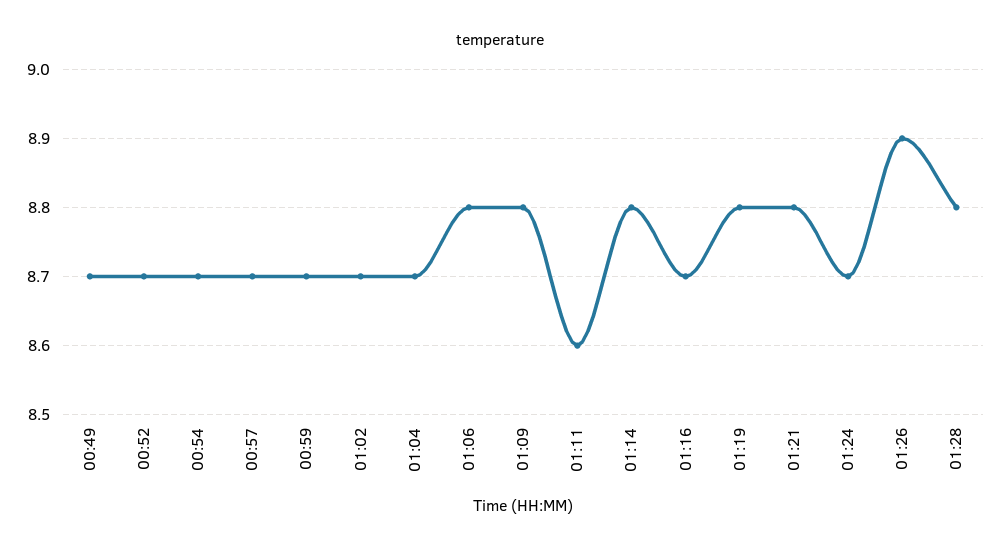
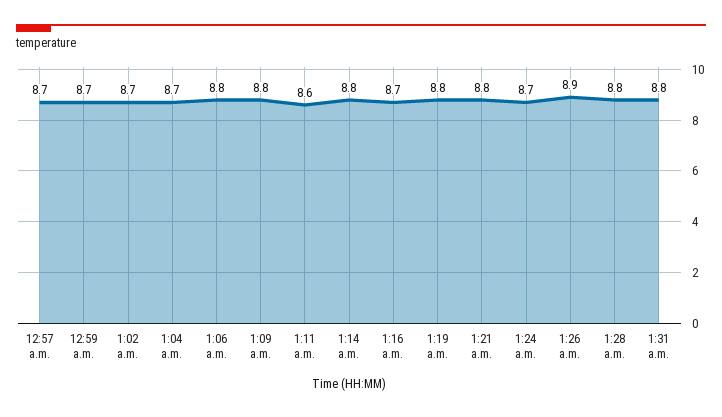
00:49: 8.7 -> none
00:52: 8.7 -> none
00:54: 8.7 -> none
1:31 a.m.: none -> 8.8

